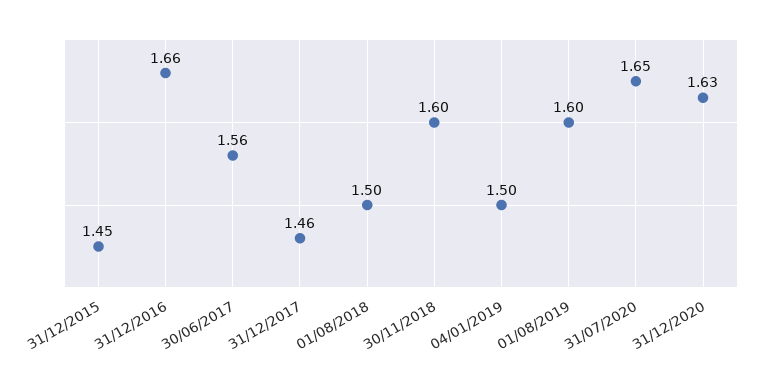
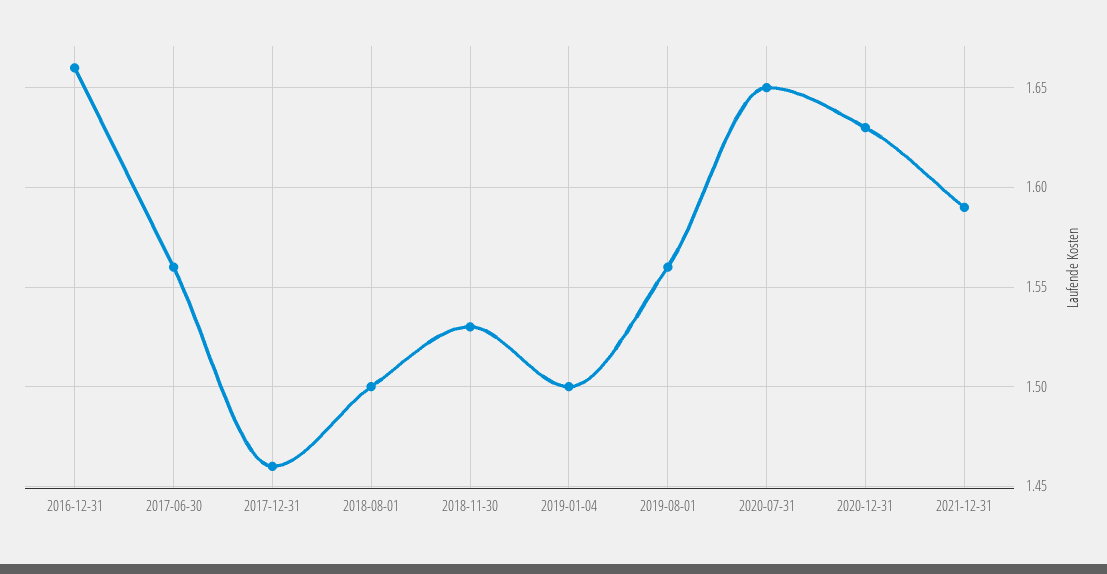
31/12/2015: 1.45 -> none
30/11/2018: 1.6 -> 1.53
01/08/2019: 1.6 -> 1.56
2021-12-31: none -> 1.59

